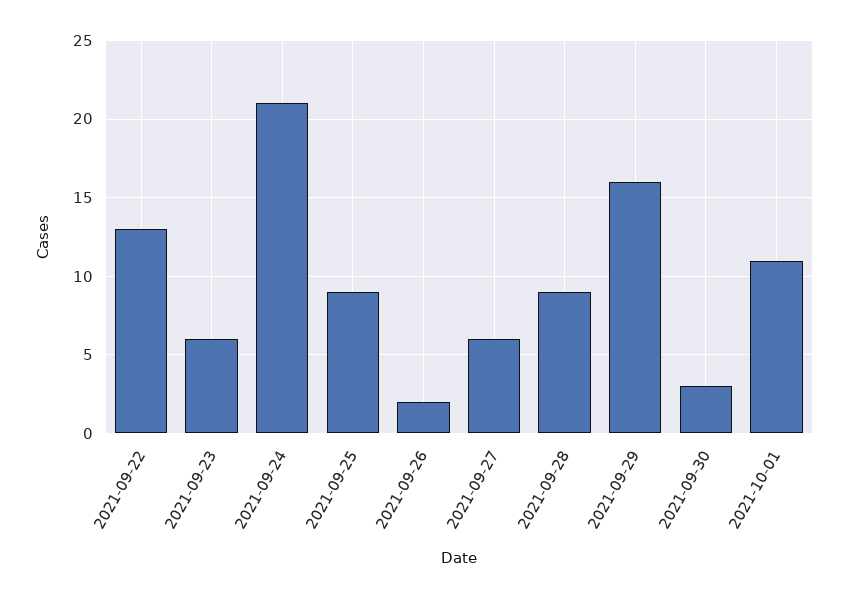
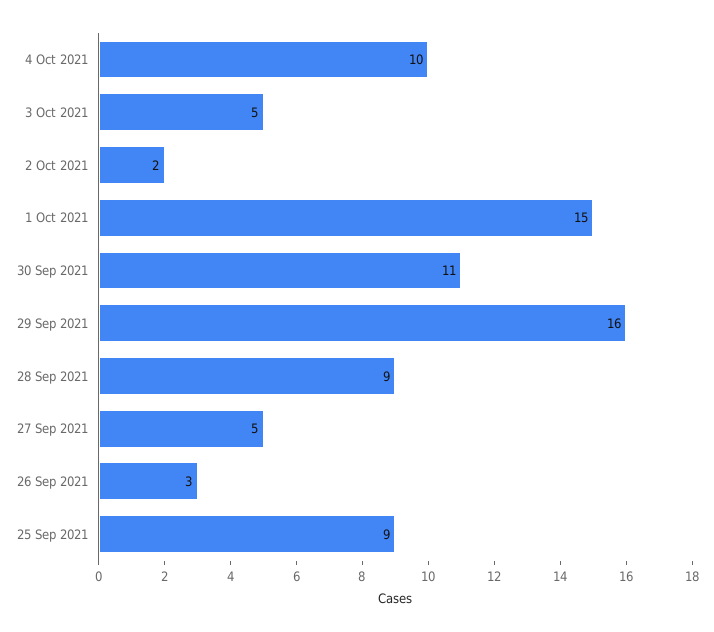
2021-09-22: 13 -> none
2021-09-23: 6 -> none
2021-09-24: 21 -> none
2021-09-26: 2 -> 3
2021-09-27: 6 -> 5
2021-09-30: 3 -> 11
2021-10-01: 11 -> 15
4 Oct 2021: none -> 10
3 Oct 2021: none -> 5
2 Oct 2021: none -> 2

